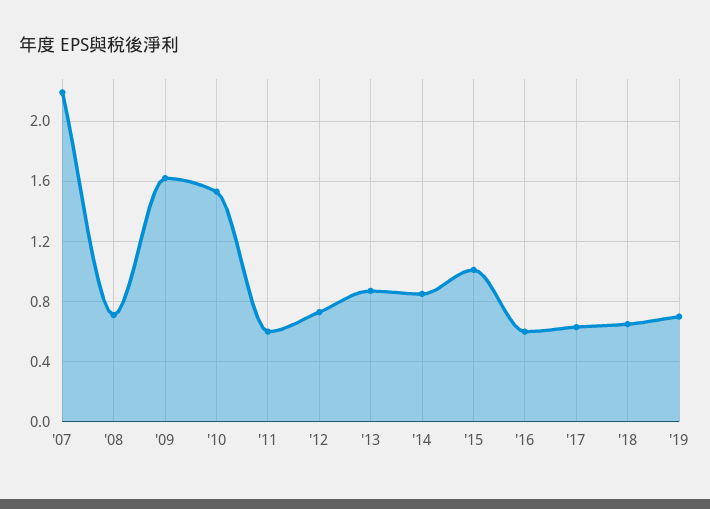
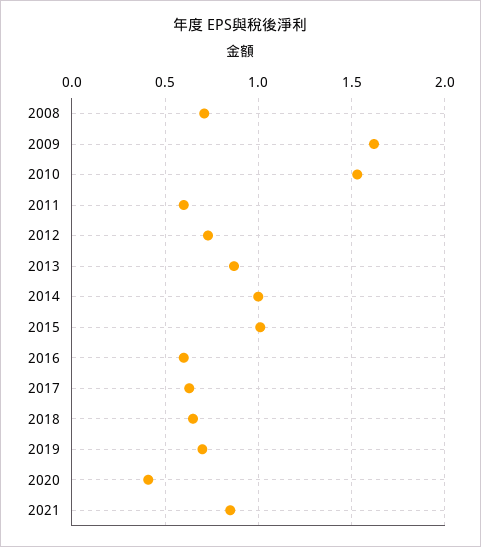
'07: 2.2 -> none
'14: 0.85 -> 1
2020: none -> 0.4
2021: none -> 0.85

